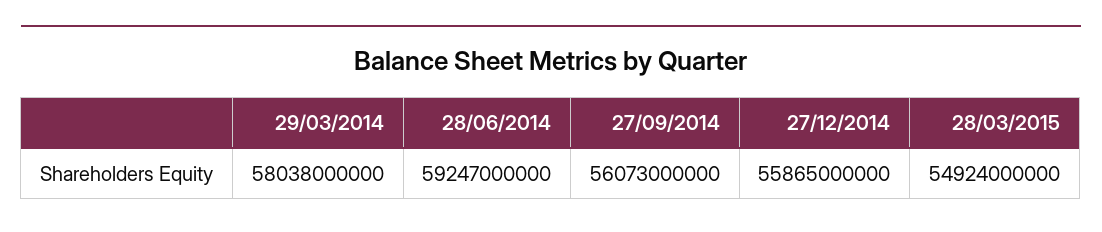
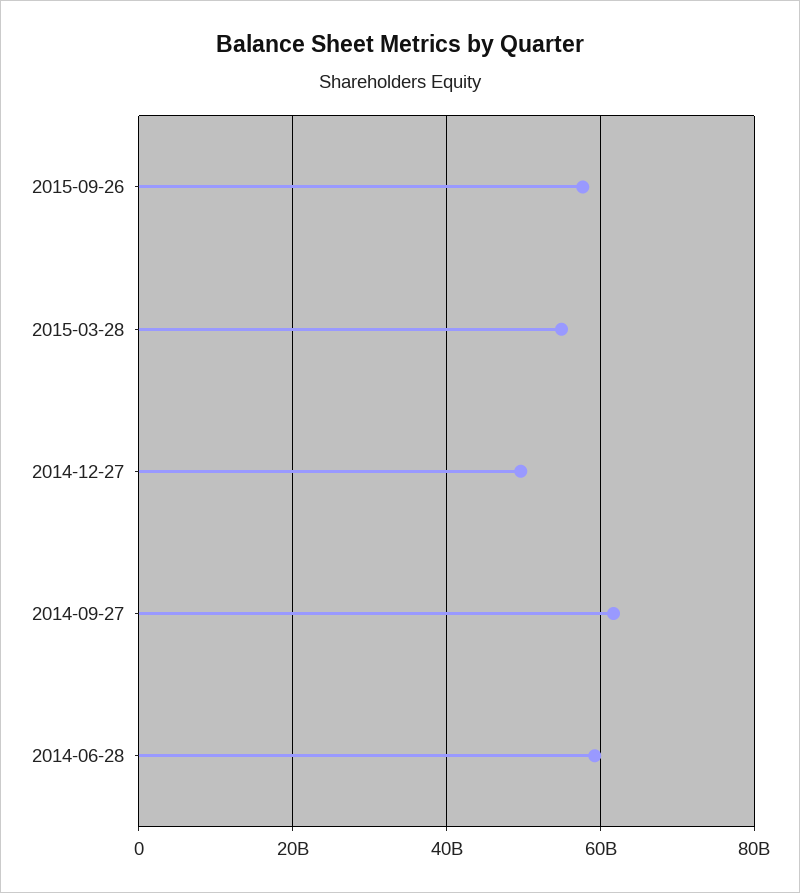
29/03/2014: 58038000000 -> none
27/09/2014: 56073000000 -> 62000000000
27/12/2014: 55865000000 -> 50000000000
2015-09-26: none -> 58000000000

